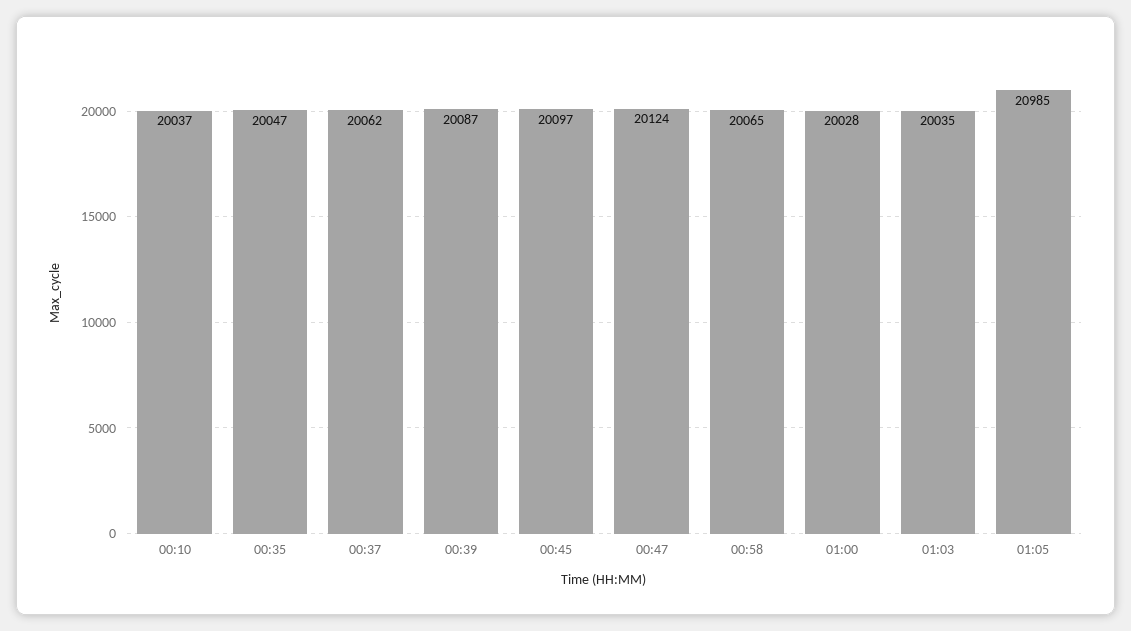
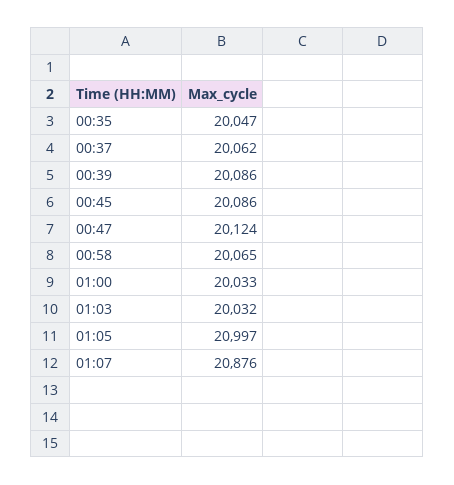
00:10: 20037 -> none
00:39: 20087 -> 20086
00:45: 20097 -> 20086
01:00: 20028 -> 20033
01:03: 20035 -> 20032
01:05: 20985 -> 20997
01:07: none -> 20876

